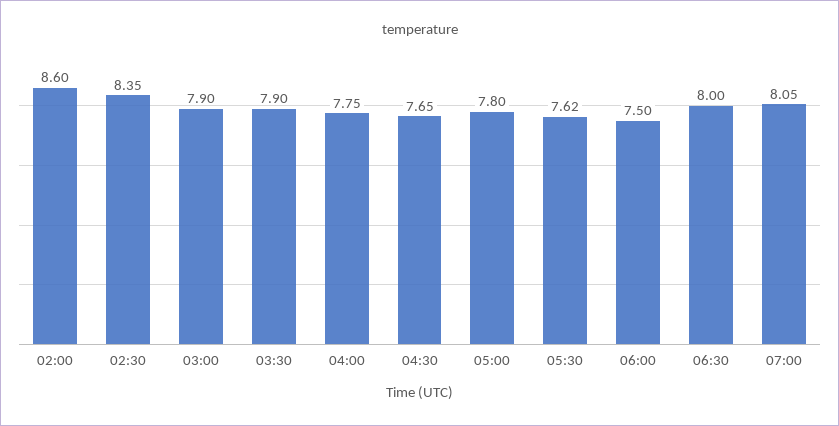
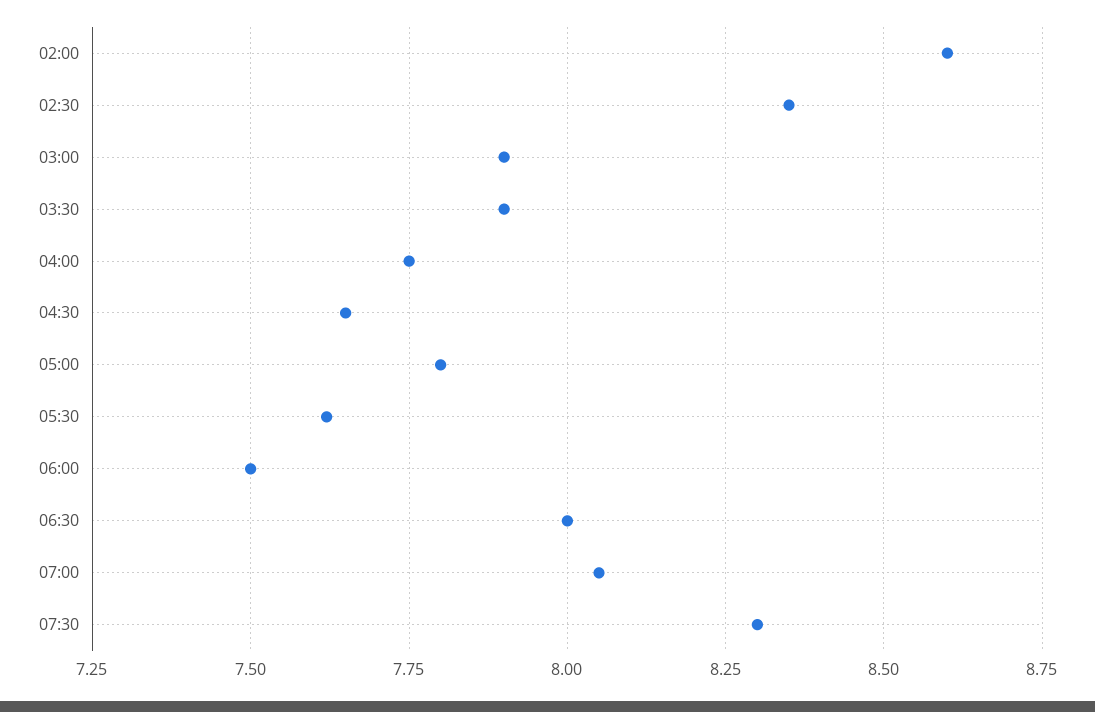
07:30: none -> 8.3

